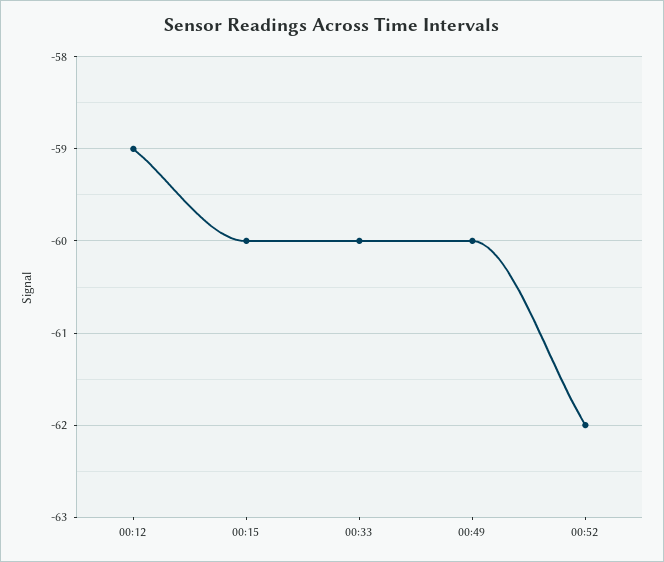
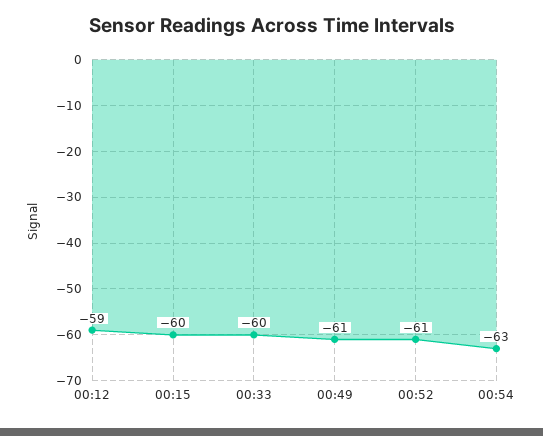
00:49: -60 -> -61
00:52: -62 -> -61
00:54: none -> -63

